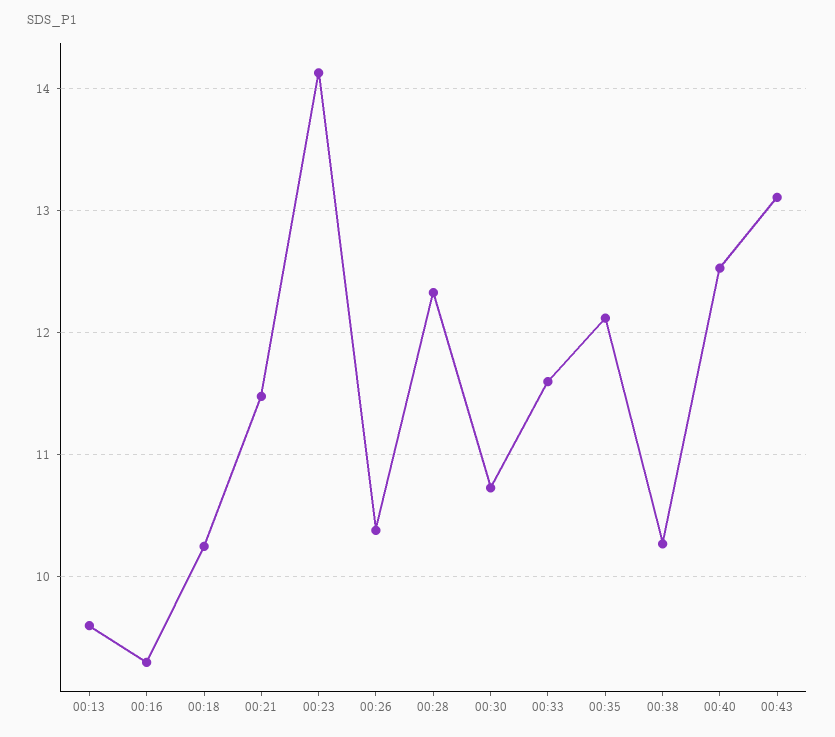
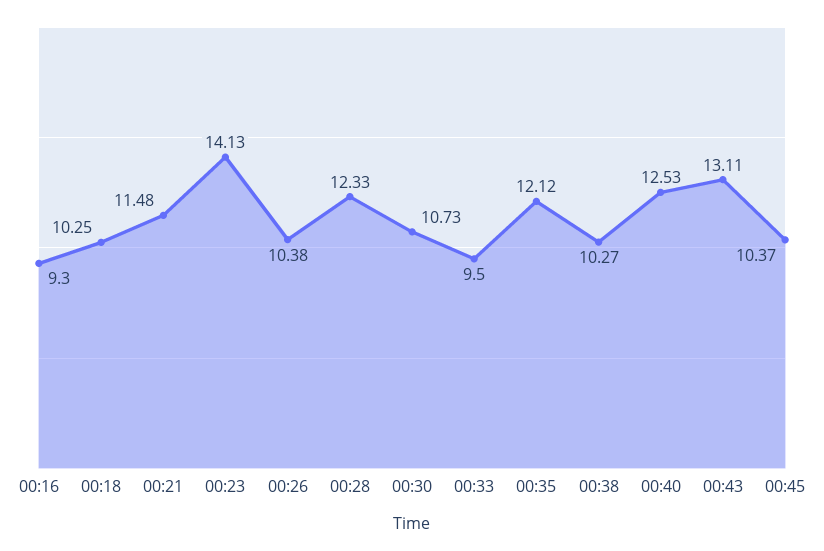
00:13: 9.6 -> none
00:33: 11.6 -> 9.5
00:45: none -> 10.37

